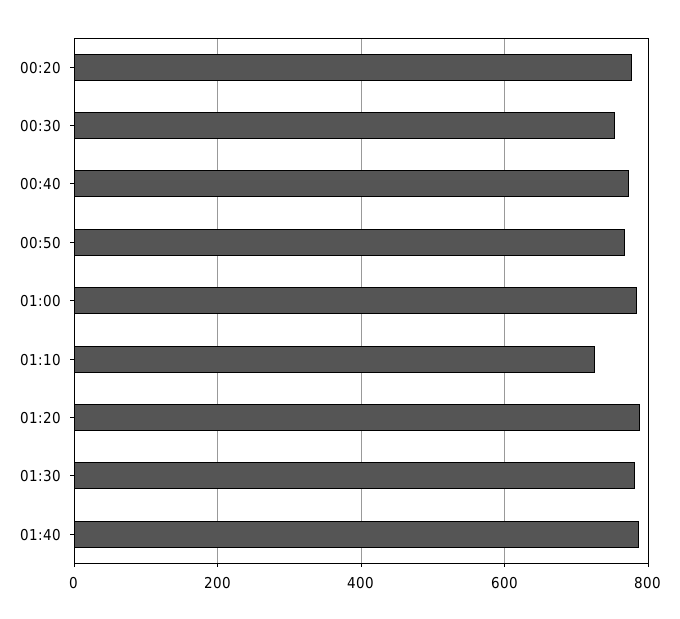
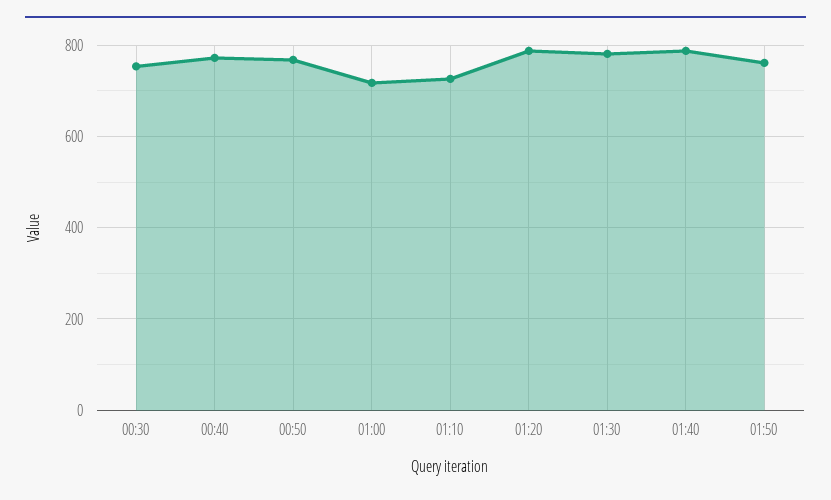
00:20: 780 -> none
01:00: 780 -> 720
01:50: none -> 760

